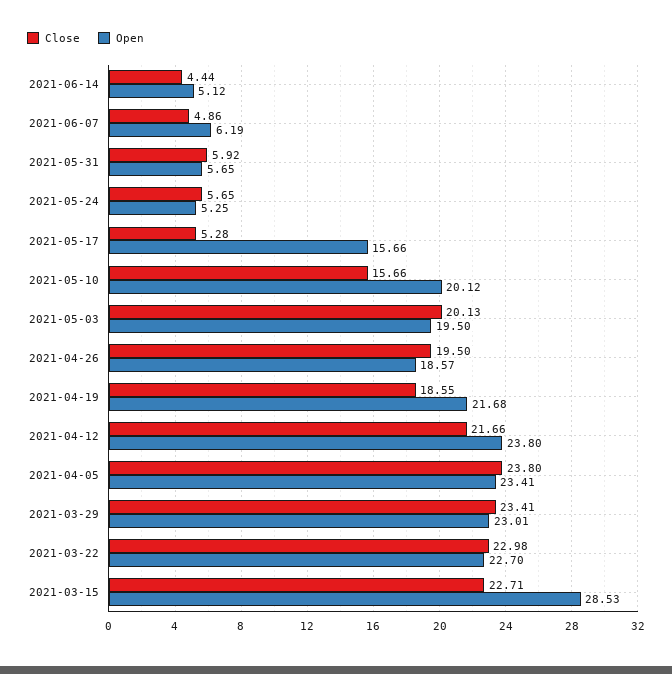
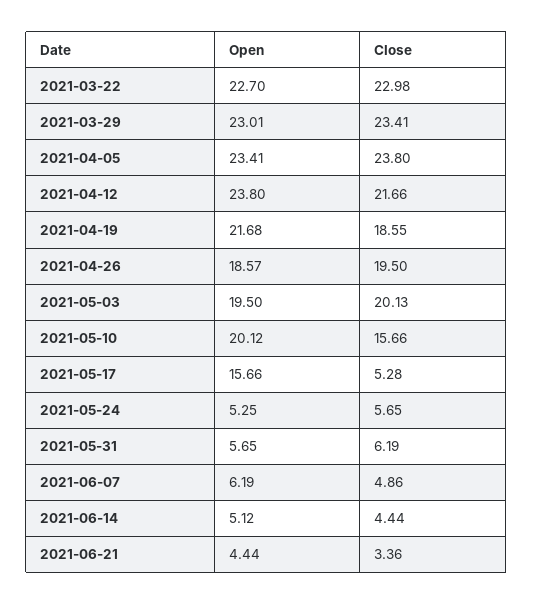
Close, 2021-05-31: 5.92 -> 6.19
Close, 2021-03-15: 22.71 -> none
Open, 2021-03-15: 28.53 -> none
Open, 2021-06-21: none -> 4.44
Close, 2021-06-21: none -> 3.36

